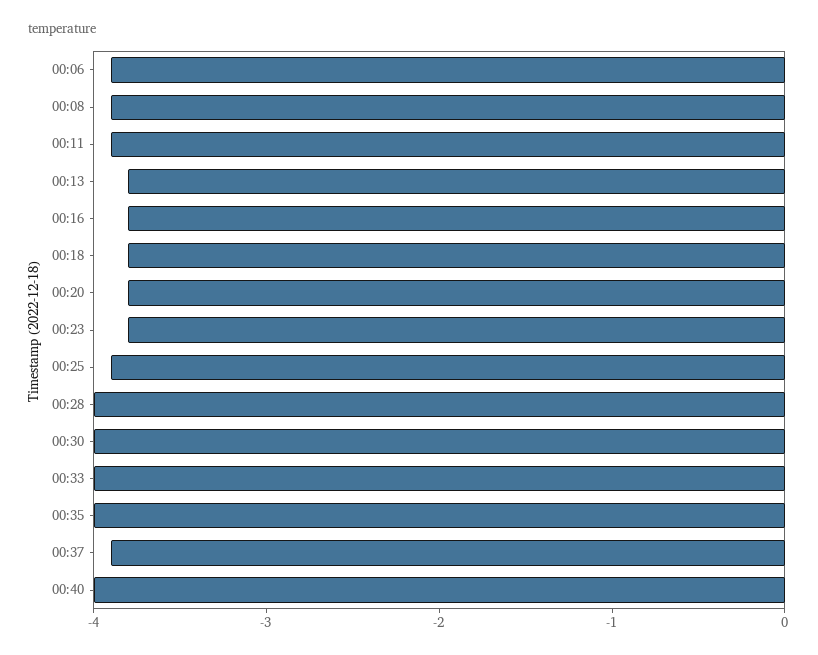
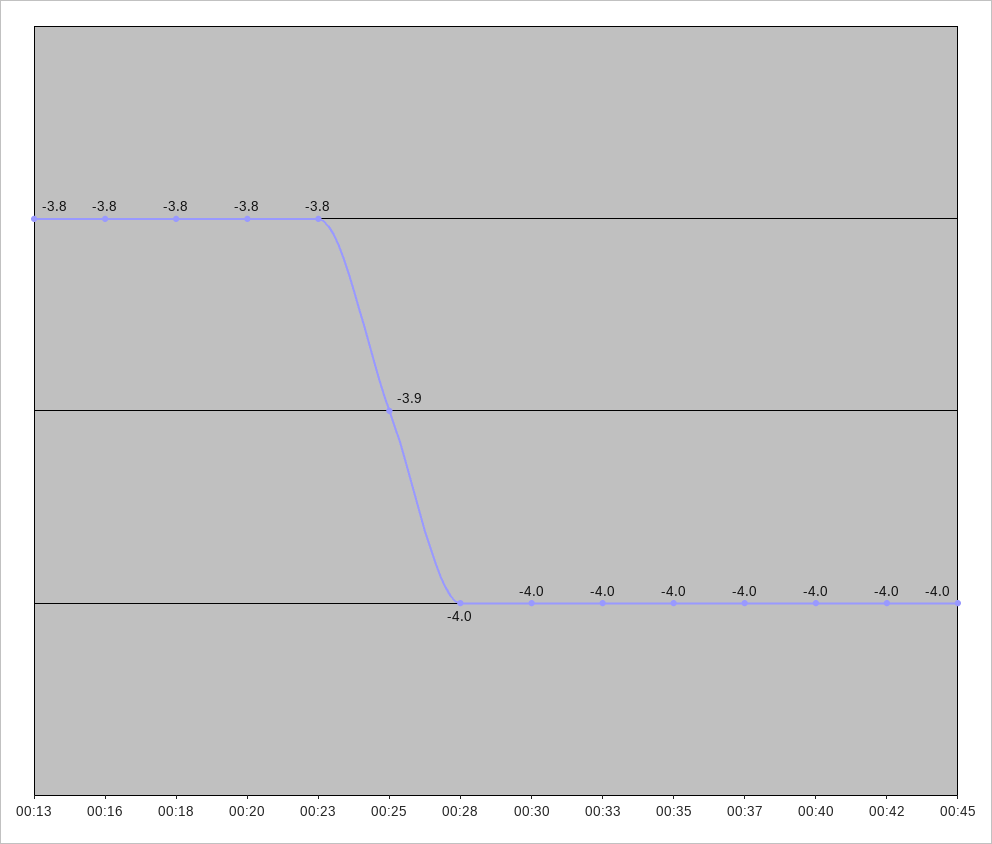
00:06: -3.9 -> none
00:08: -3.9 -> none
00:11: -3.9 -> none
00:37: -3.9 -> -4
00:42: none -> -4
00:45: none -> -4

